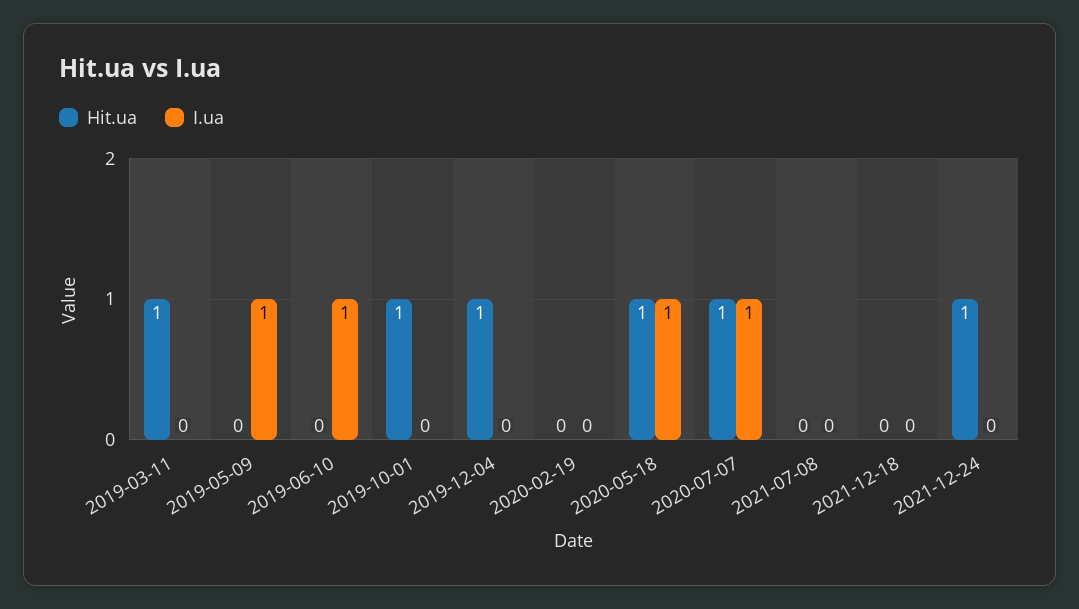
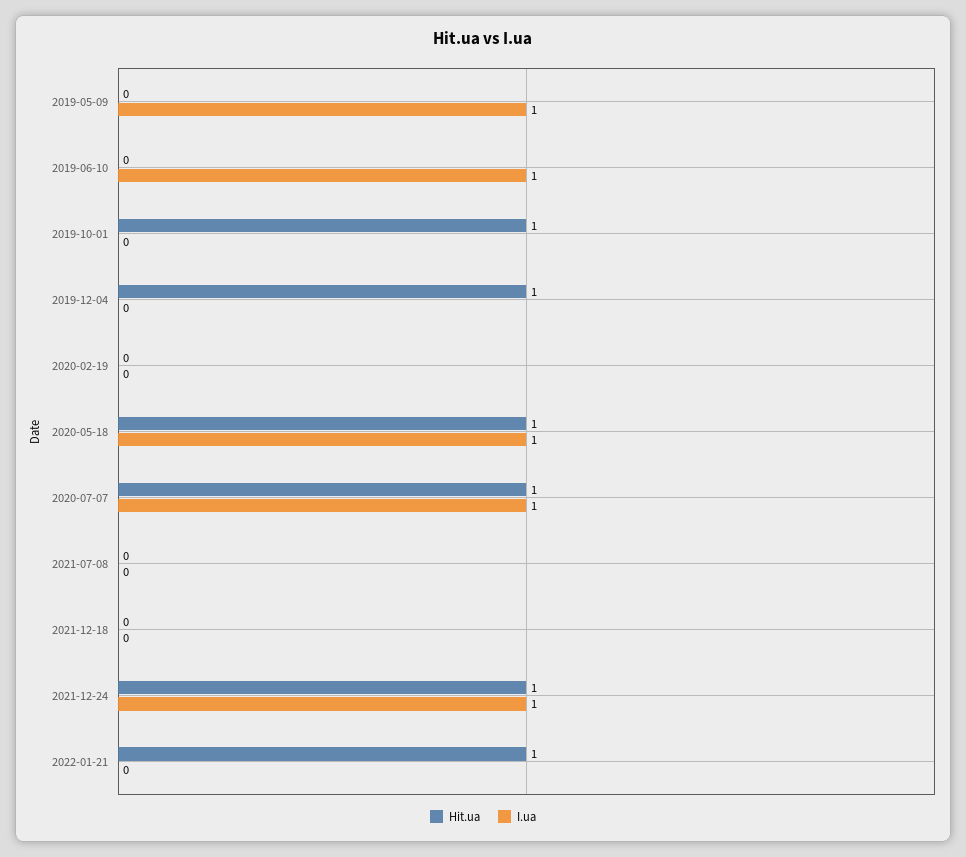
Hit.ua, 2019-03-11: 1 -> none
I.ua, 2019-03-11: 0 -> none
I.ua, 2021-12-24: 0 -> 1
Hit.ua, 2022-01-21: none -> 1
I.ua, 2022-01-21: none -> 0

